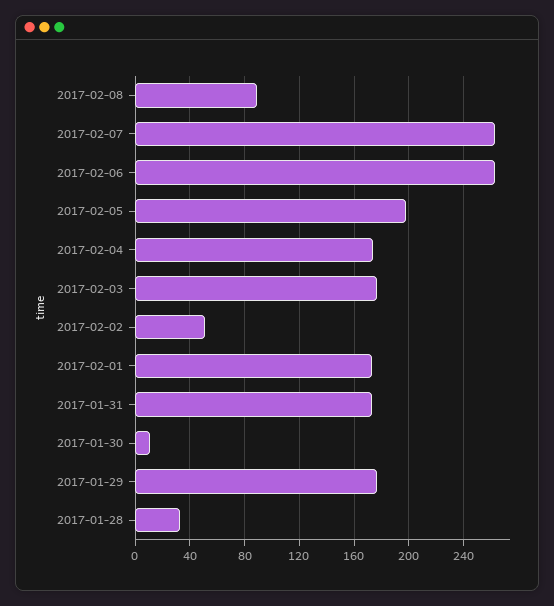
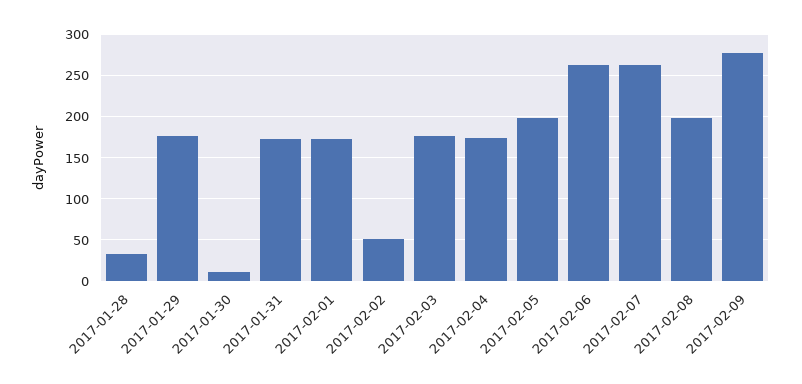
2017-02-08: 90 -> 200
2017-02-09: none -> 280

